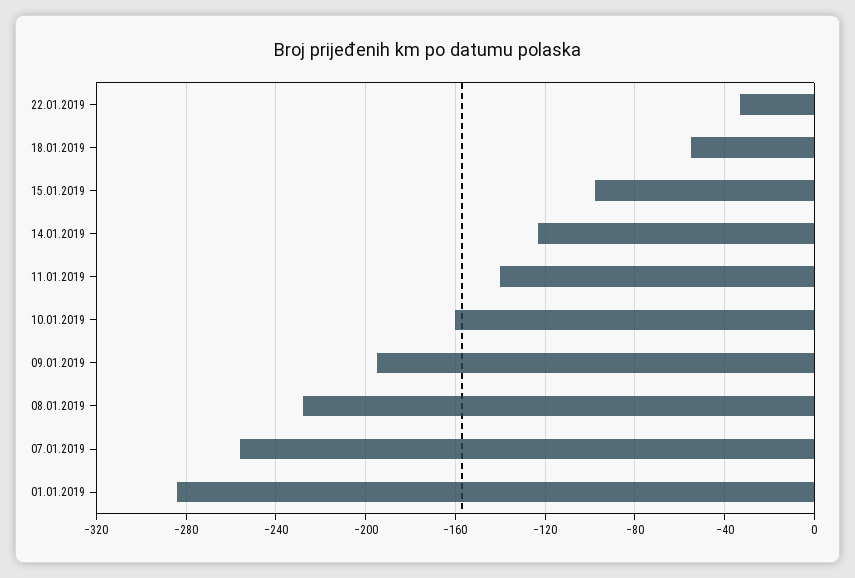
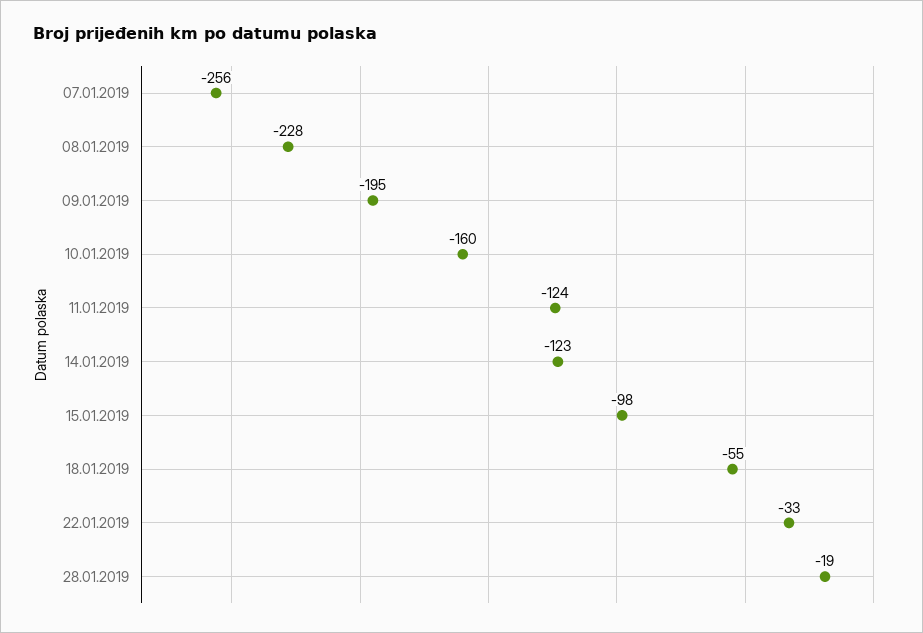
11.01.2019: -140 -> -124
01.01.2019: -285 -> none
28.01.2019: none -> -19

